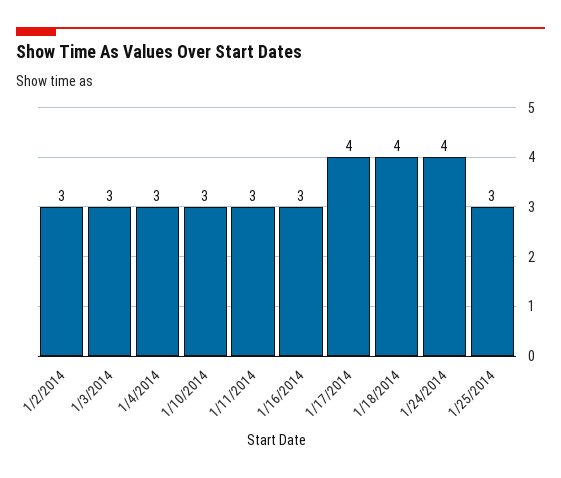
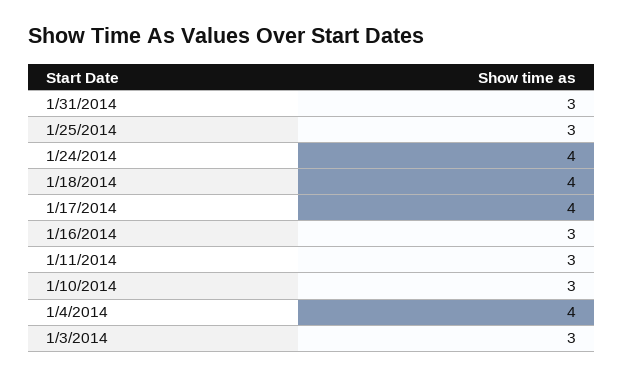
1/2/2014: 3 -> none
1/4/2014: 3 -> 4
1/31/2014: none -> 3

